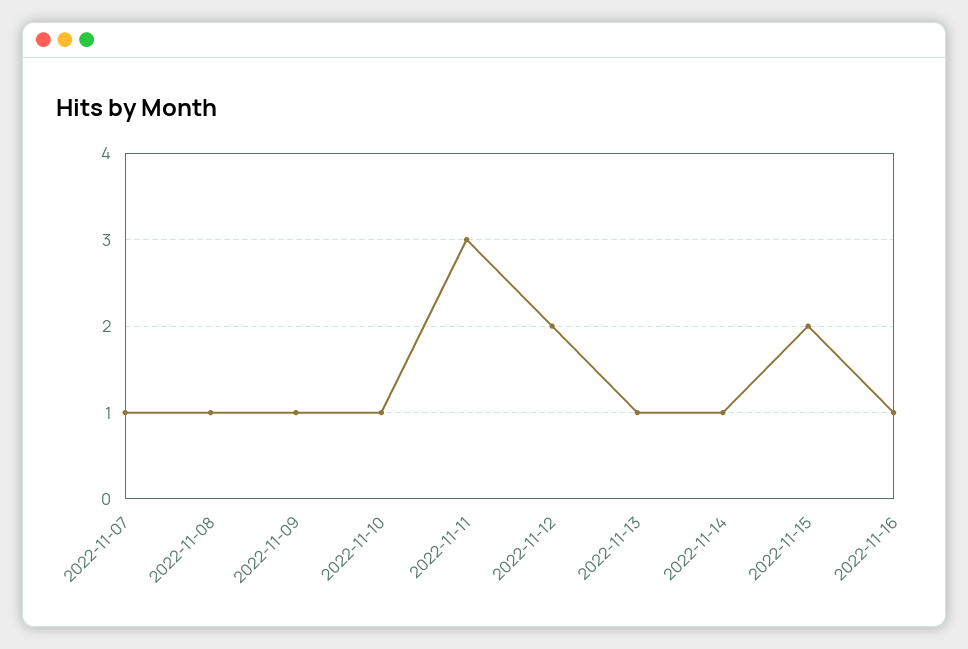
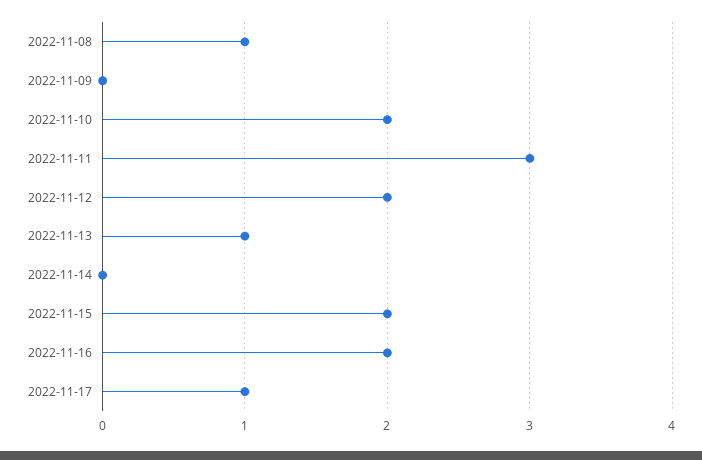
2022-11-07: 1 -> none
2022-11-09: 1 -> 0
2022-11-10: 1 -> 2
2022-11-14: 1 -> 0
2022-11-16: 1 -> 2
2022-11-17: none -> 1

